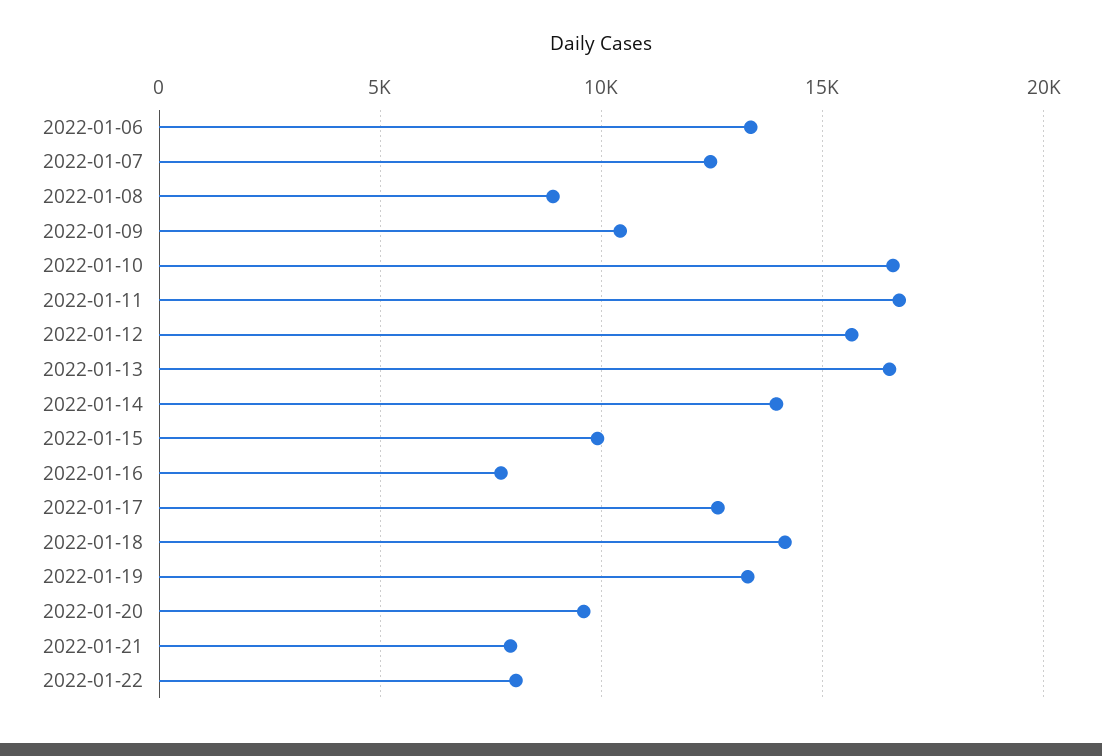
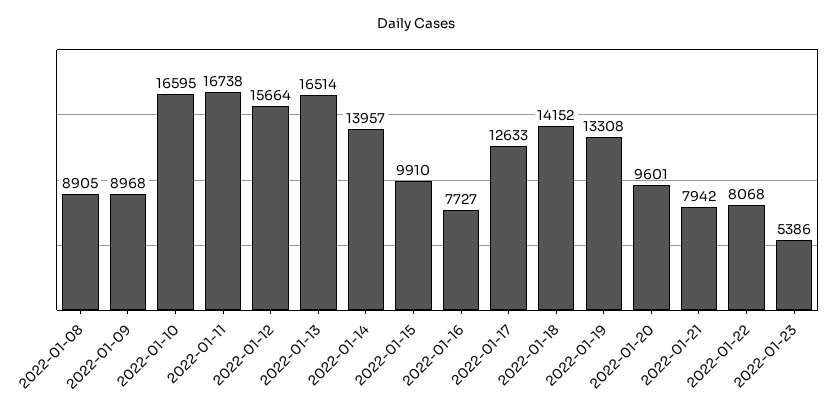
2022-01-06: 13500 -> none
2022-01-07: 12500 -> none
2022-01-09: 10500 -> 8968
2022-01-23: none -> 5386

